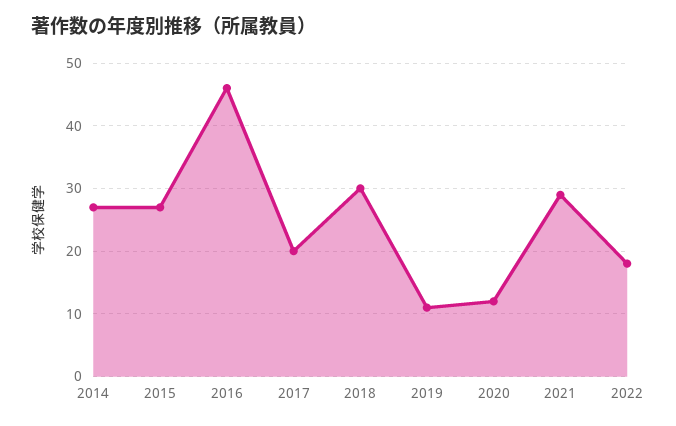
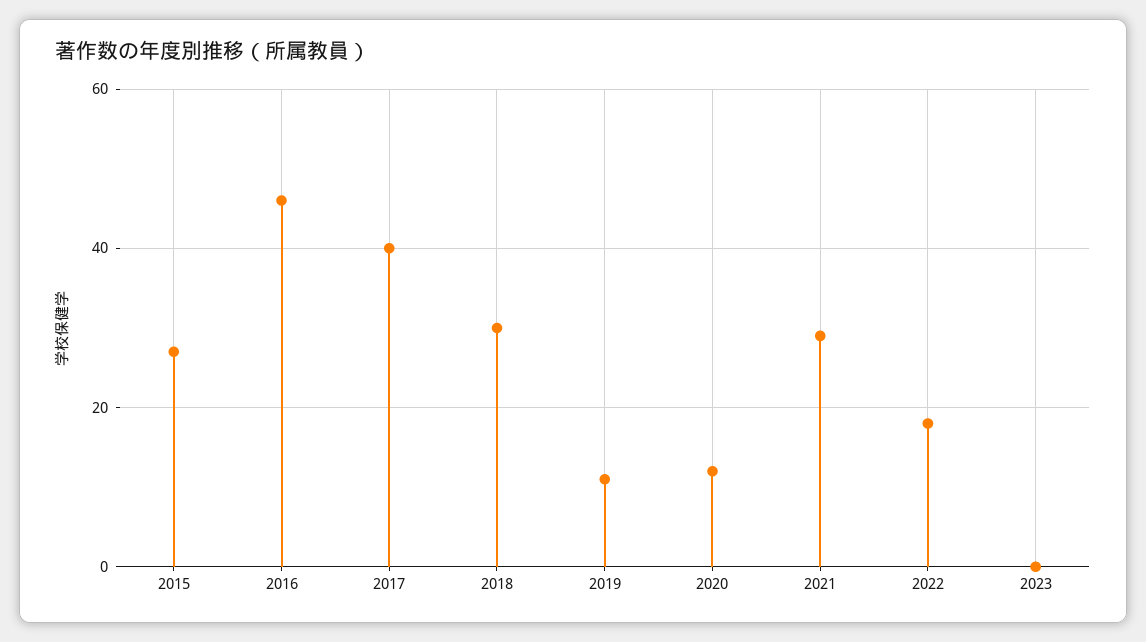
2014: 27 -> none
2017: 20 -> 40
2023: none -> 0

